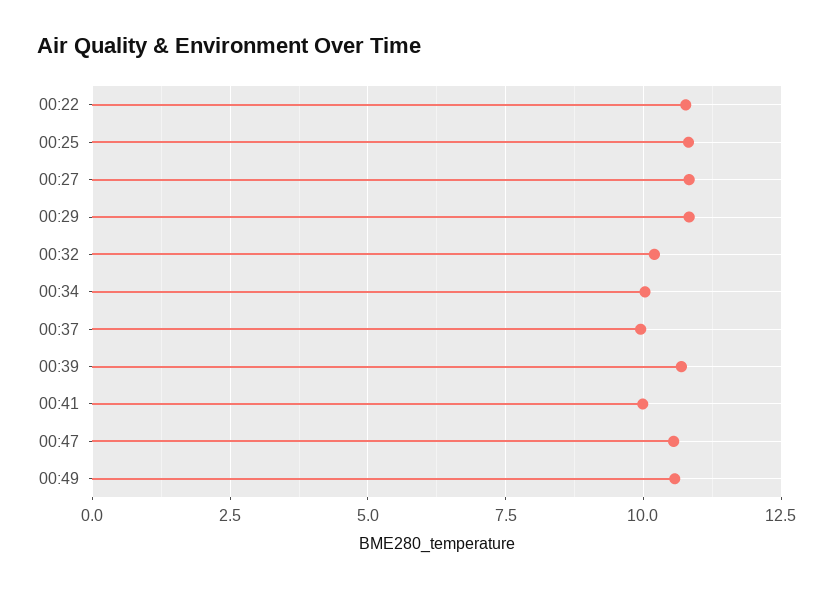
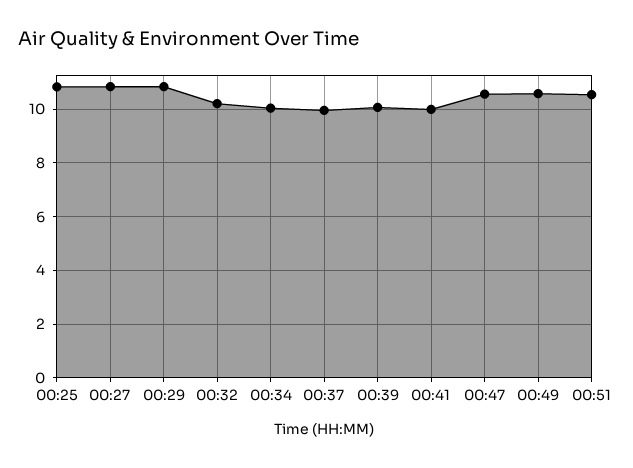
00:22: 10.75 -> none
00:39: 10.75 -> 10
00:51: none -> 10.5

